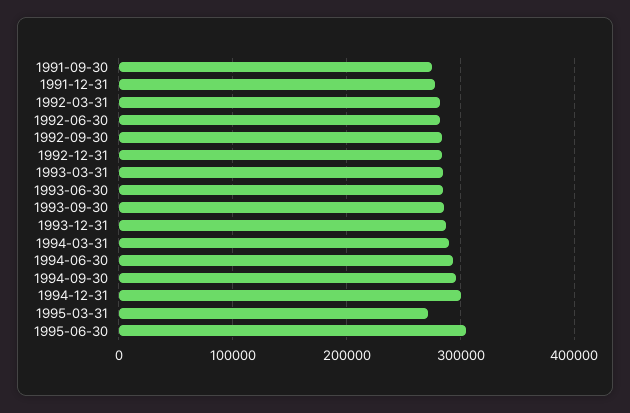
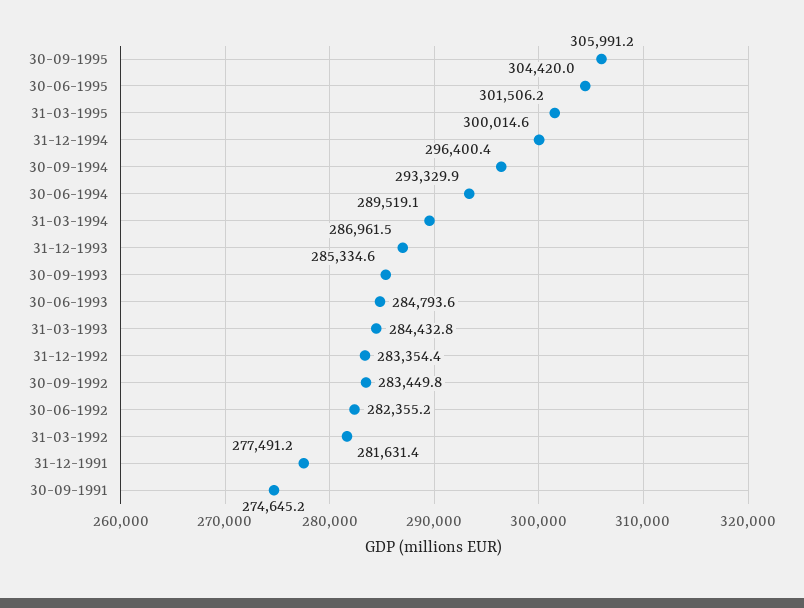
1995-03-31: 270000 -> 301506.2
30-09-1995: none -> 305991.2

